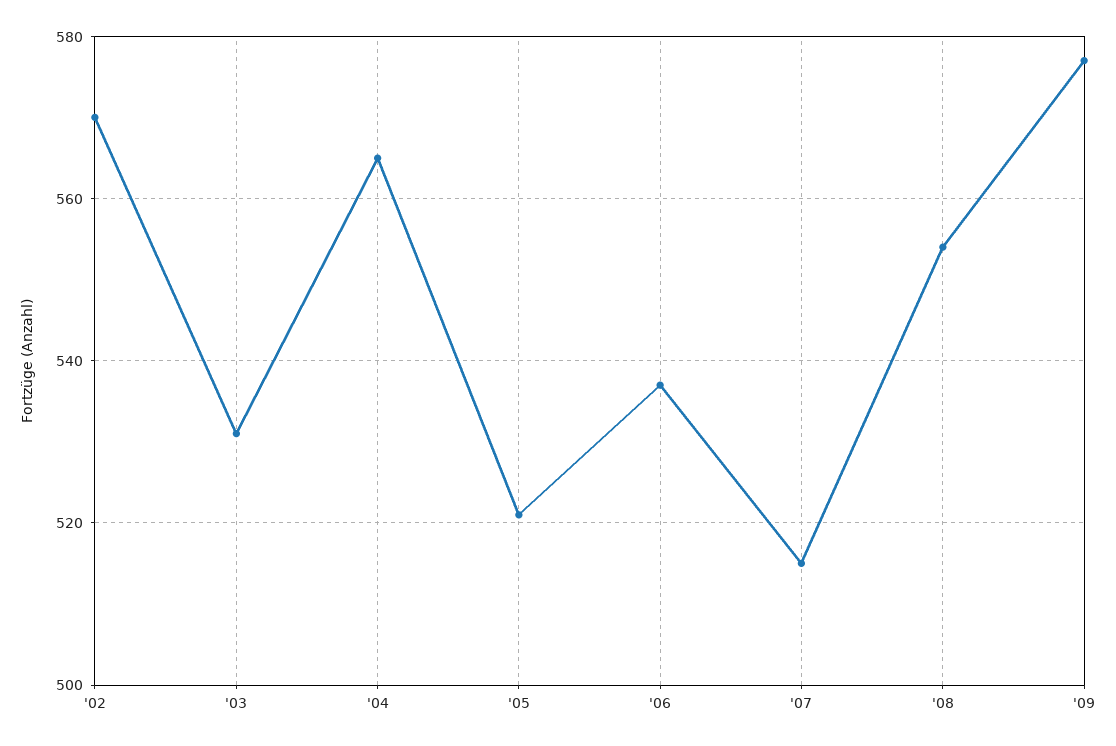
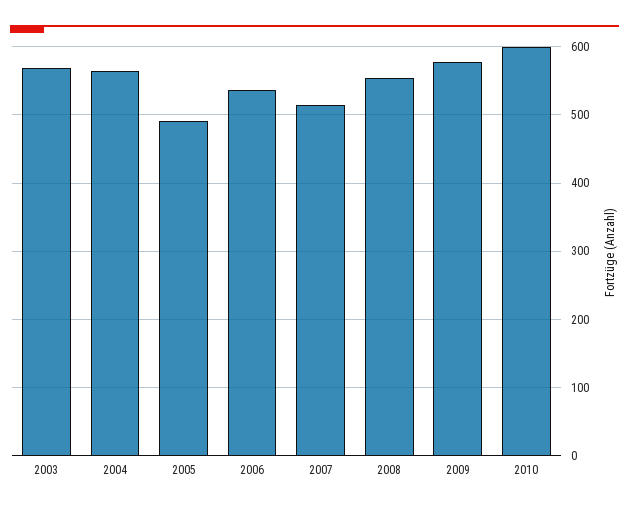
'02: 570 -> none
'03: 530 -> 570
'05: 520 -> 490
2010: none -> 600

